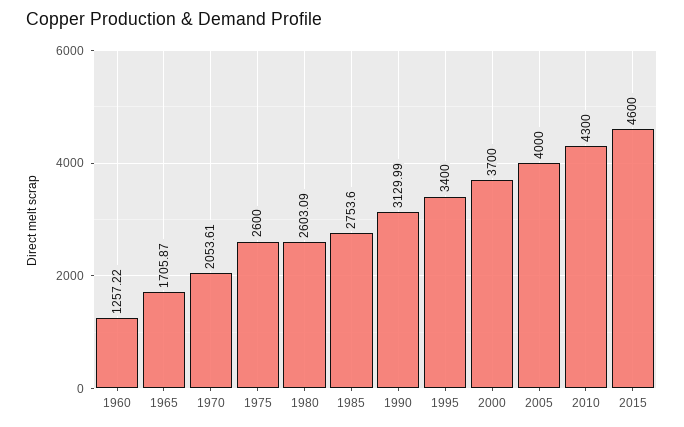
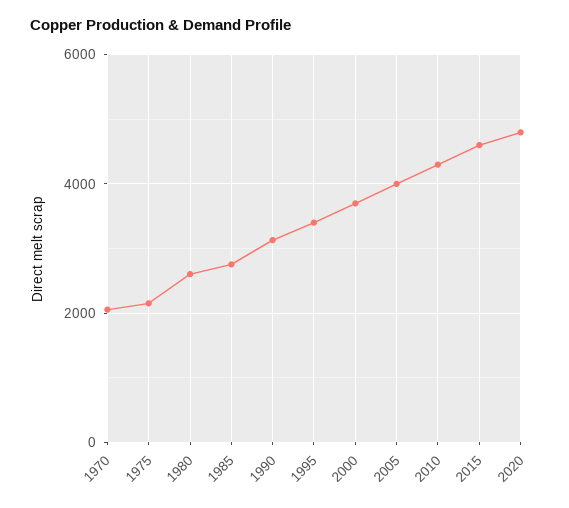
1960: 1257.22 -> none
1965: 1705.87 -> none
1975: 2600 -> 2200
2020: none -> 4800

